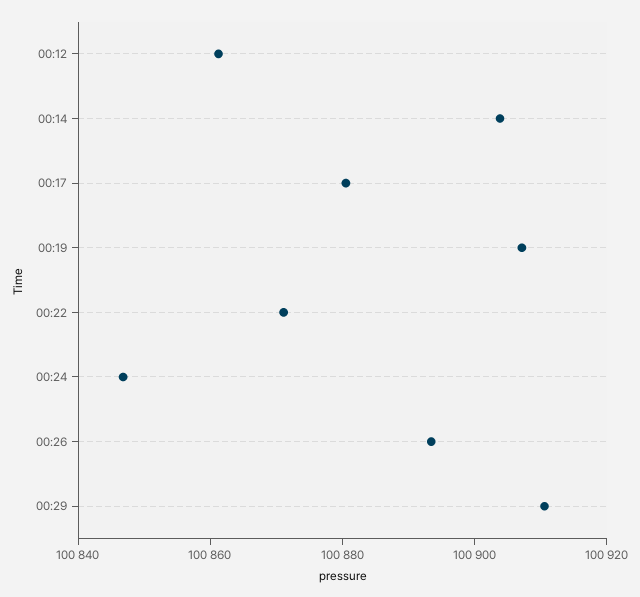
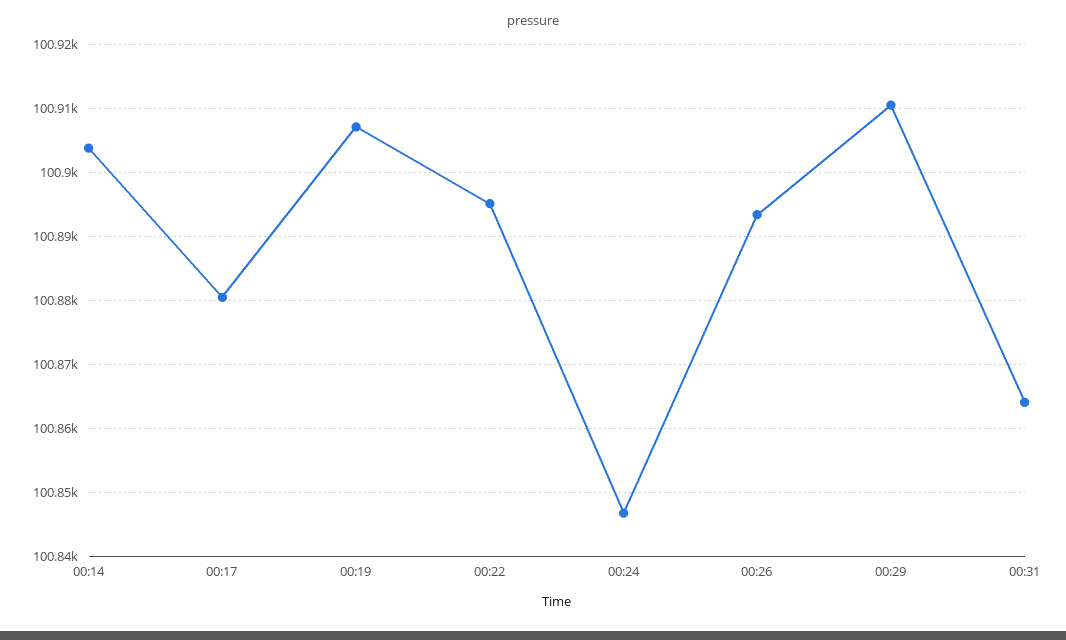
00:12: 100860 -> none
00:22: 100870 -> 100895
00:31: none -> 100864

